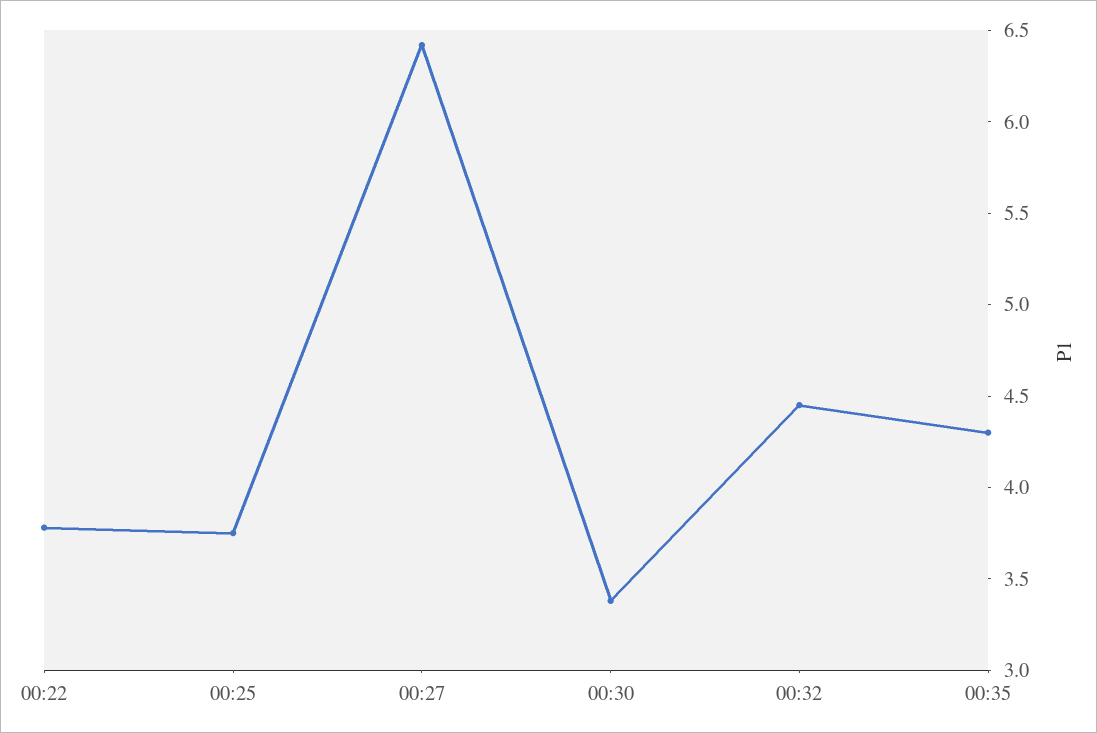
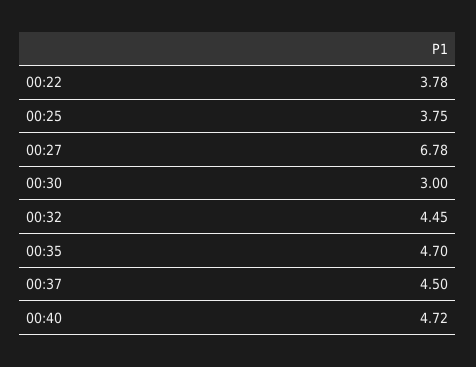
00:27: 6.4 -> 6.78
00:30: 3.4 -> 3
00:35: 4.3 -> 4.7
00:37: none -> 4.5
00:40: none -> 4.72

